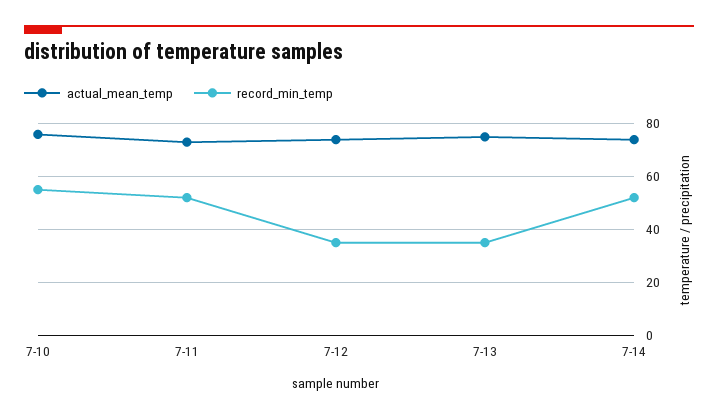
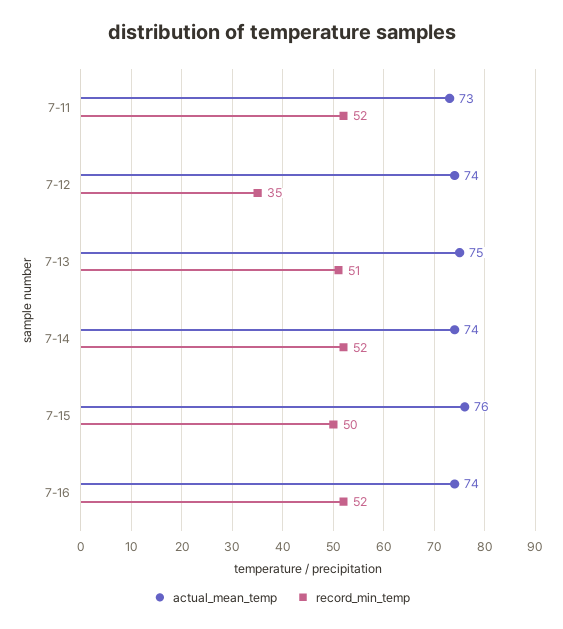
actual_mean_temp, 7-10: 75 -> none
record_min_temp, 7-10: 55 -> none
record_min_temp, 7-13: 35 -> 51
actual_mean_temp, 7-15: none -> 76
record_min_temp, 7-15: none -> 50
actual_mean_temp, 7-16: none -> 74
record_min_temp, 7-16: none -> 52

